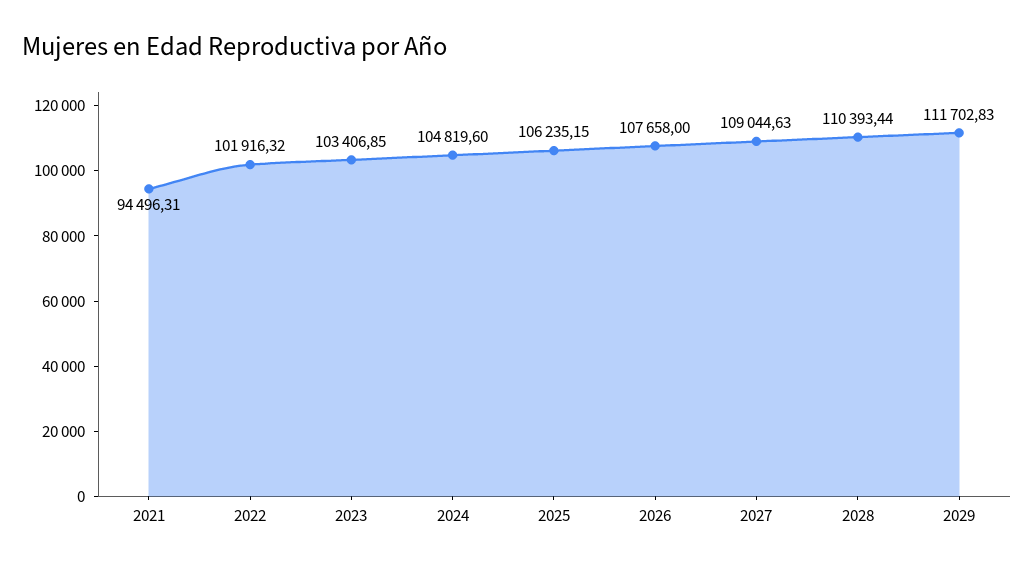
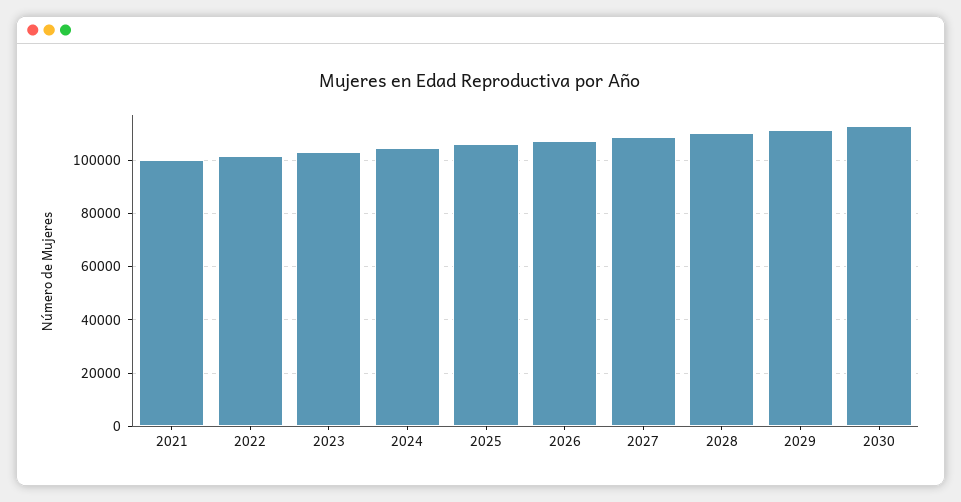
2021: 94496.31 -> 100000
2030: none -> 112500

